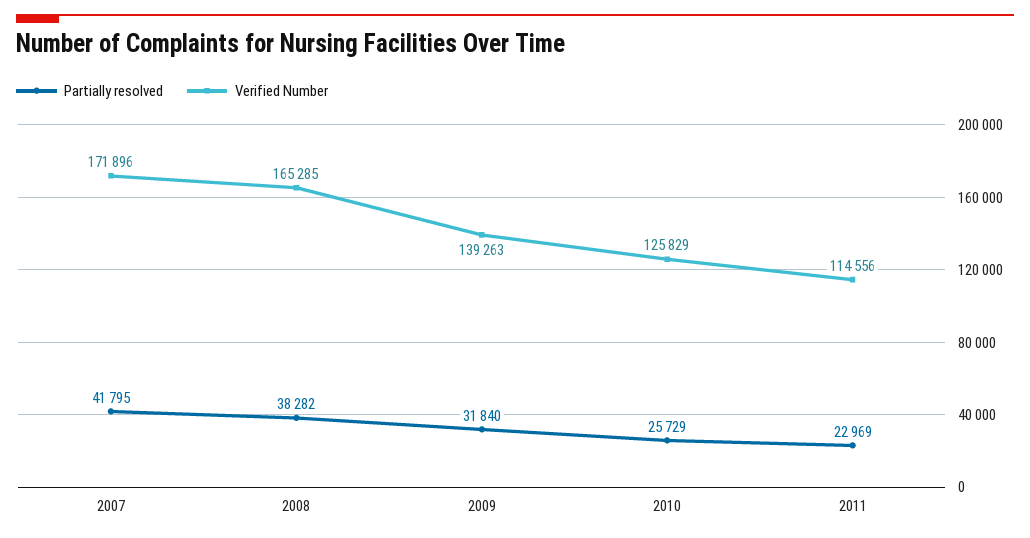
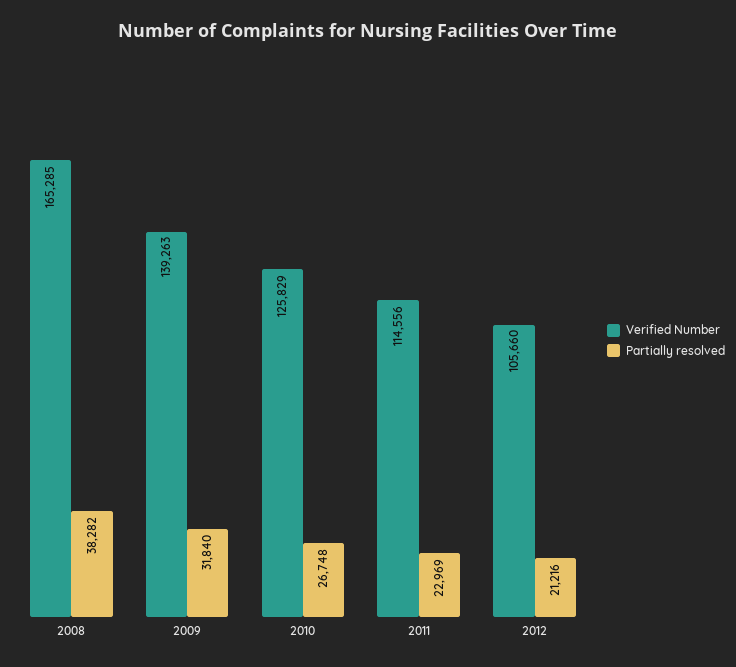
Partially resolved, 2007: 41795 -> none
Verified Number, 2007: 171896 -> none
Partially resolved, 2010: 25729 -> 26748
Verified Number, 2012: none -> 105660
Partially resolved, 2012: none -> 21216

